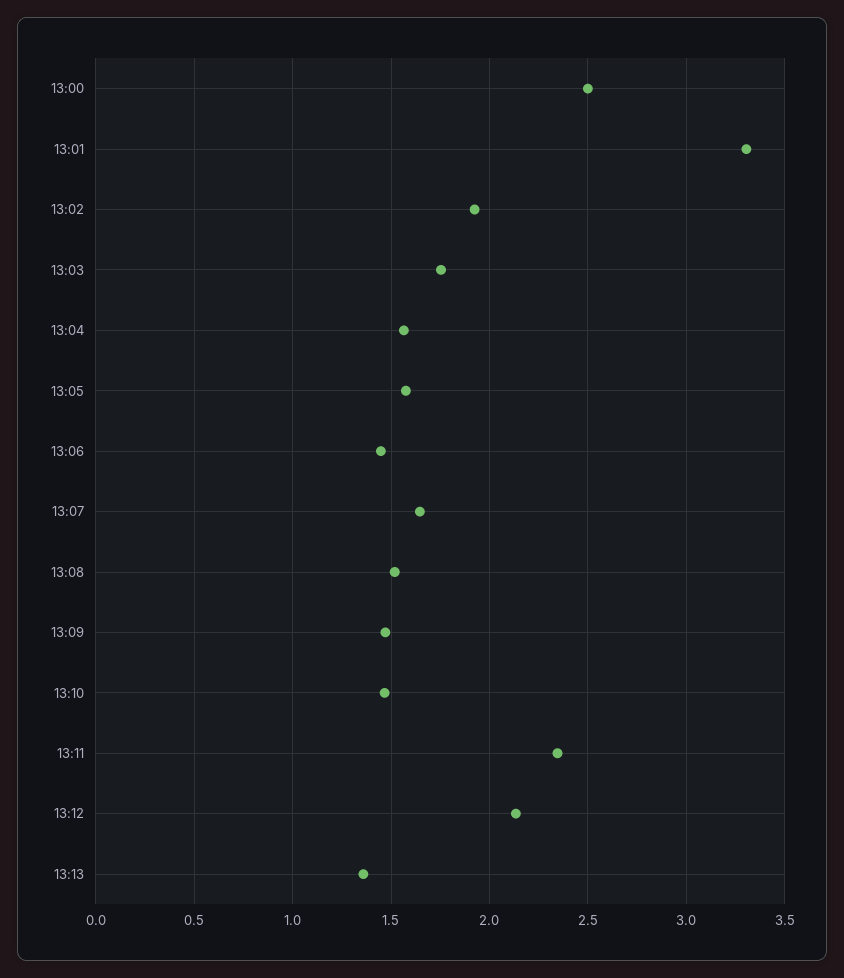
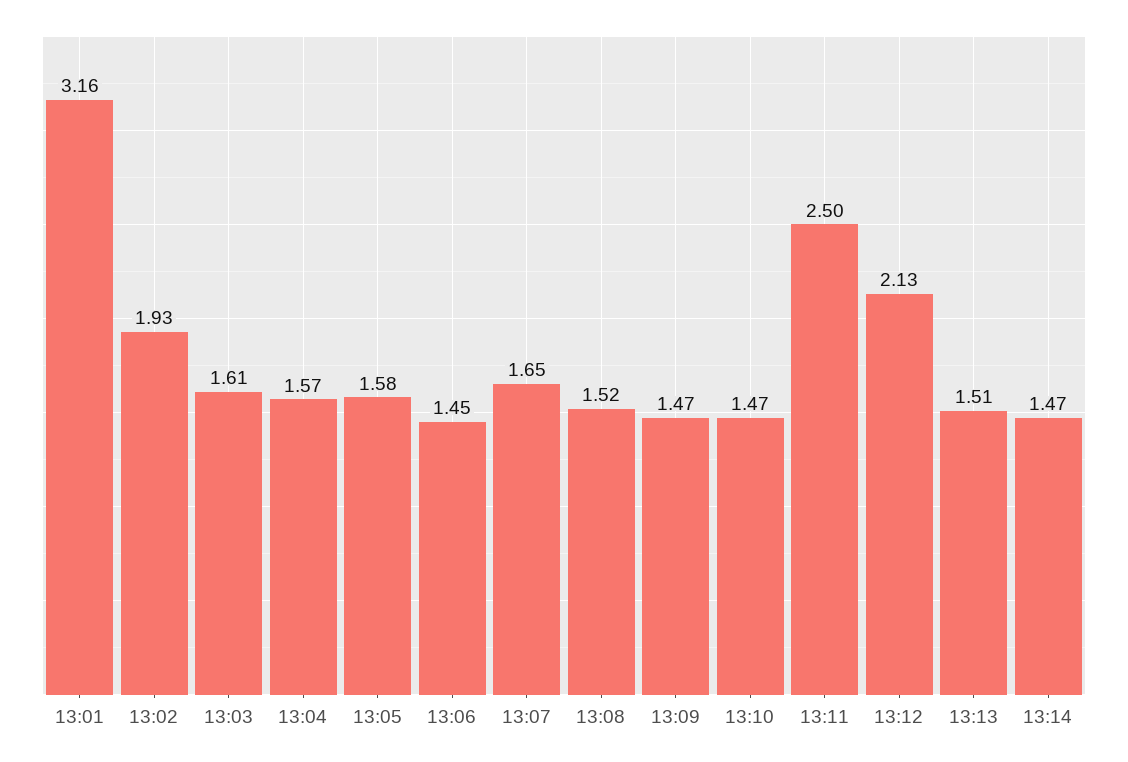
13:00: 2.5 -> none
13:01: 3.3 -> 3.16
13:03: 1.75 -> 1.61
13:11: 2.35 -> 2.5
13:13: 1.35 -> 1.51
13:14: none -> 1.47

